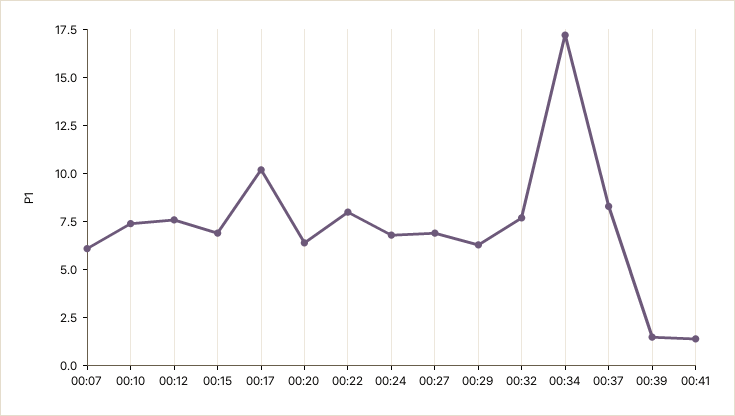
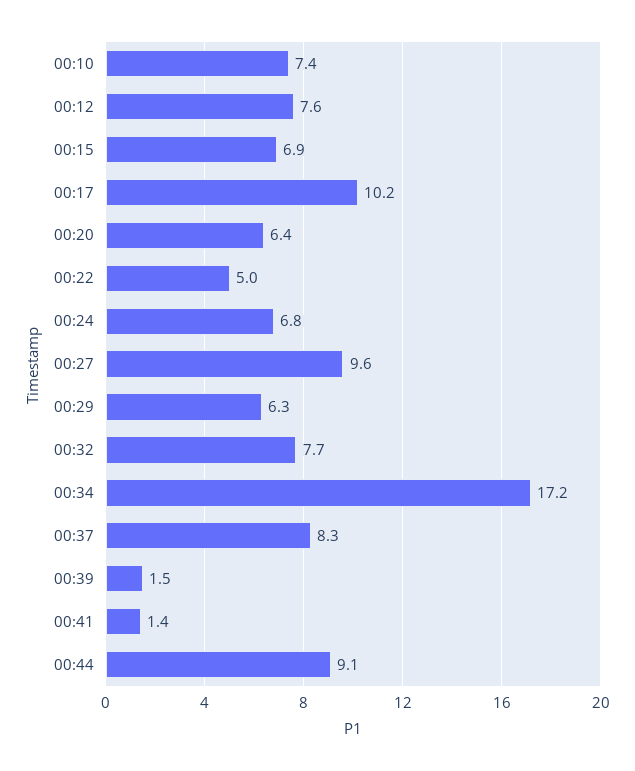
00:07: 6 -> none
00:22: 8 -> 5
00:27: 7 -> 9.6
00:44: none -> 9.1

